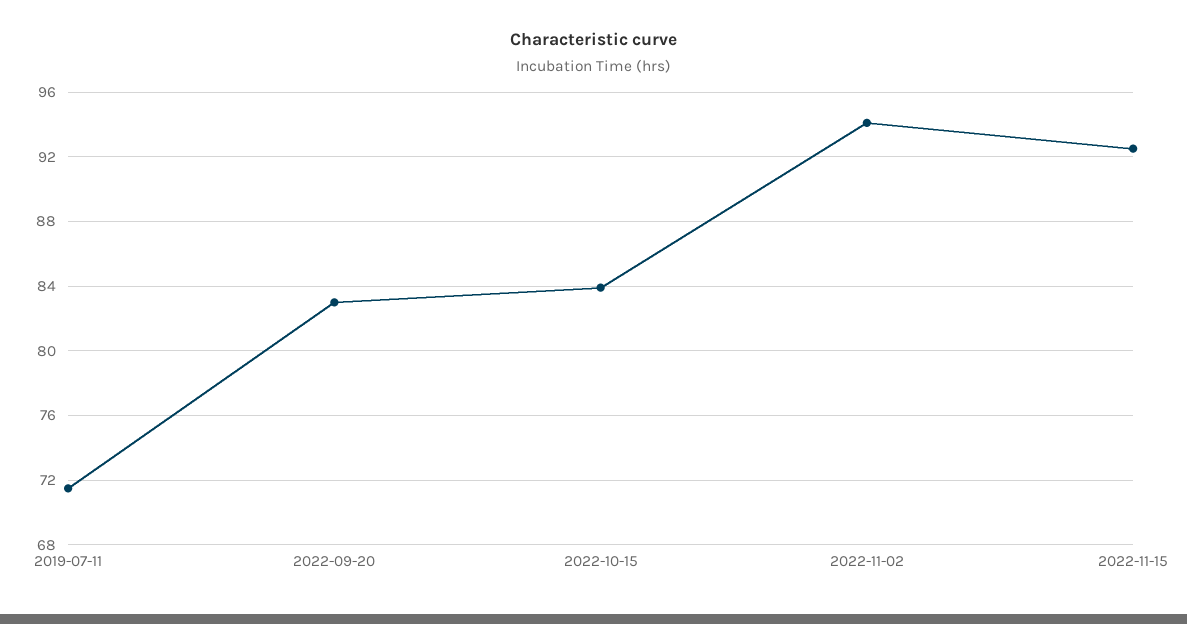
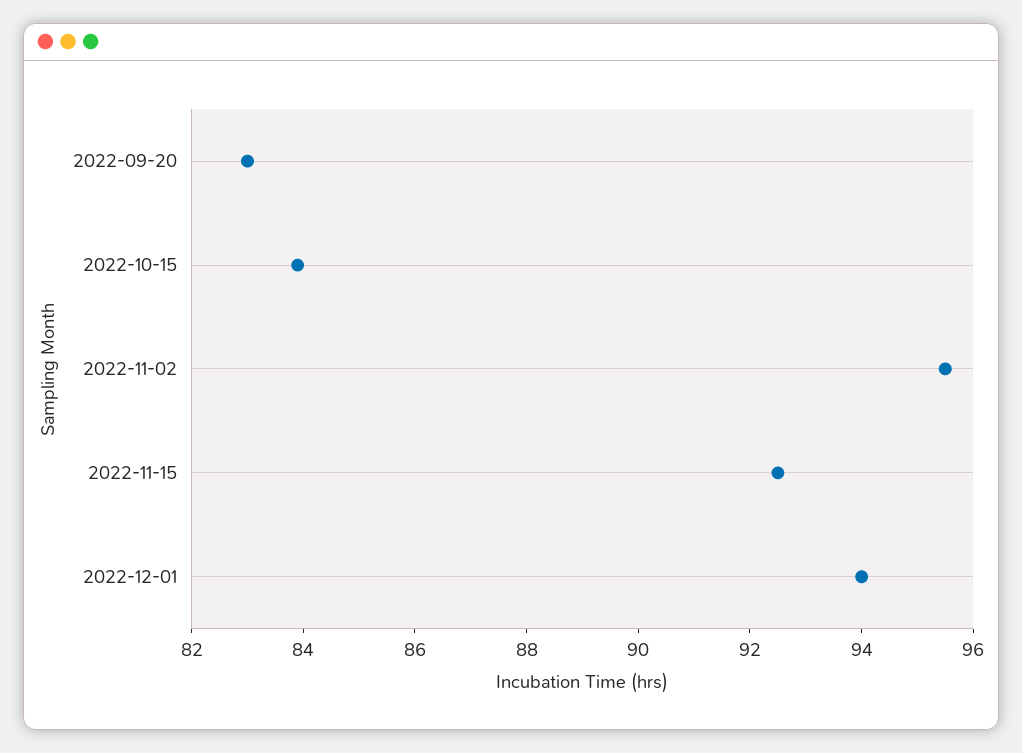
2019-07-11: 71.5 -> none
2022-11-02: 94 -> 95.5
2022-12-01: none -> 94

